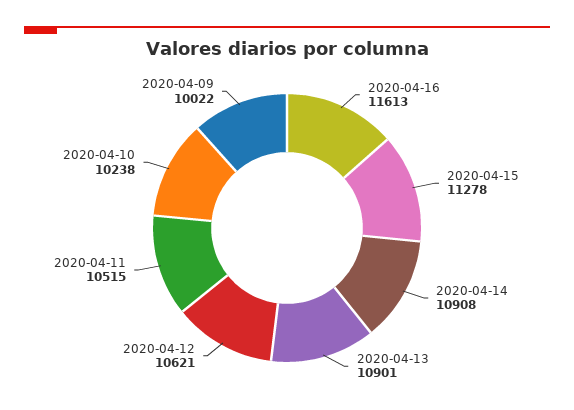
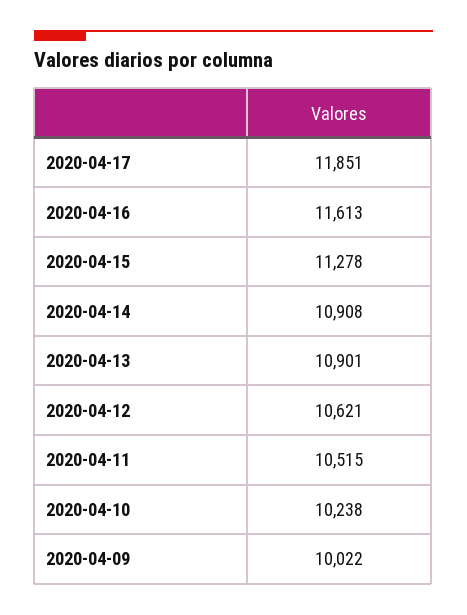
2020-04-17: none -> 11851

